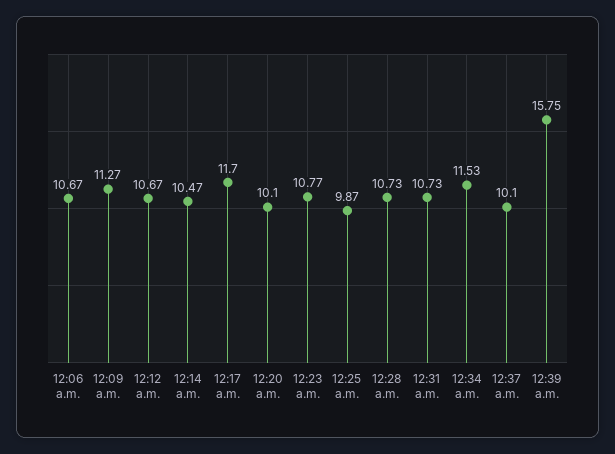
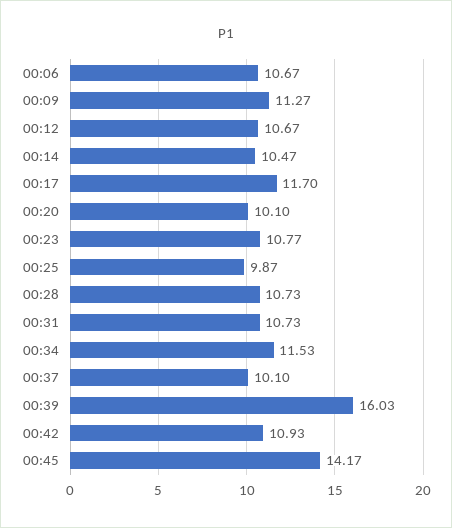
12:39 a.m.: 15.75 -> 16.03
00:42: none -> 10.93
00:45: none -> 14.17

